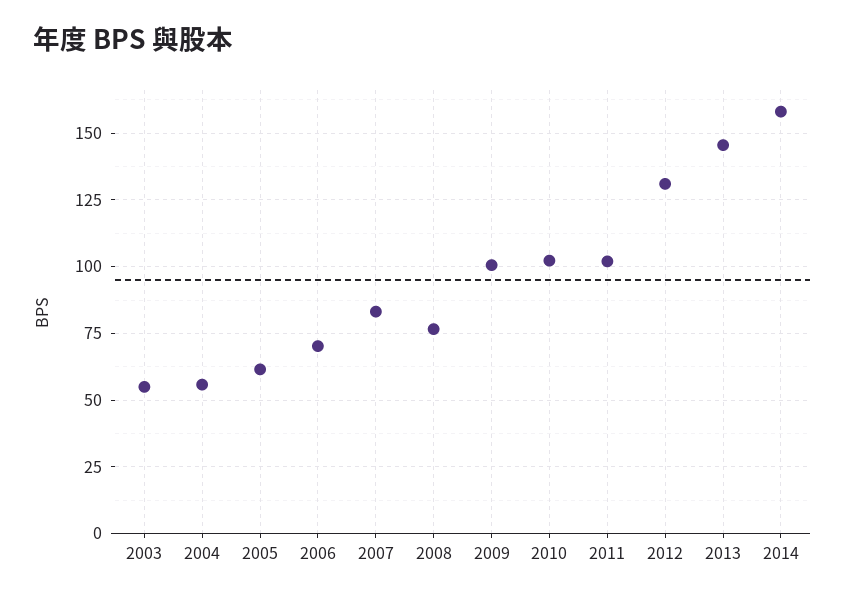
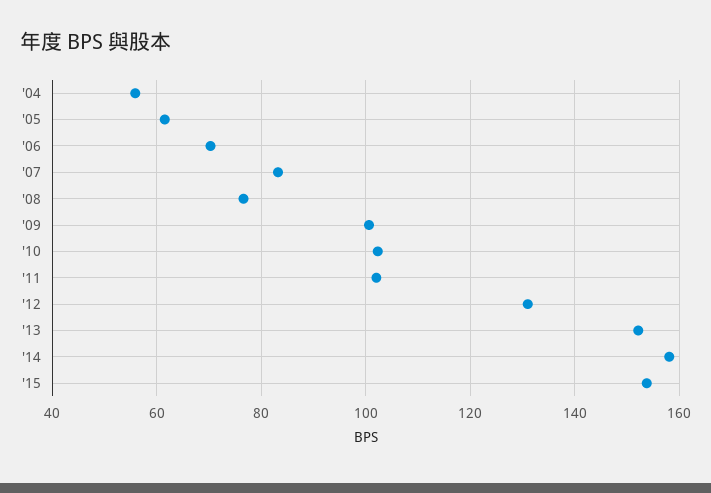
2003: 55 -> none
2013: 145 -> 152
'15: none -> 154

